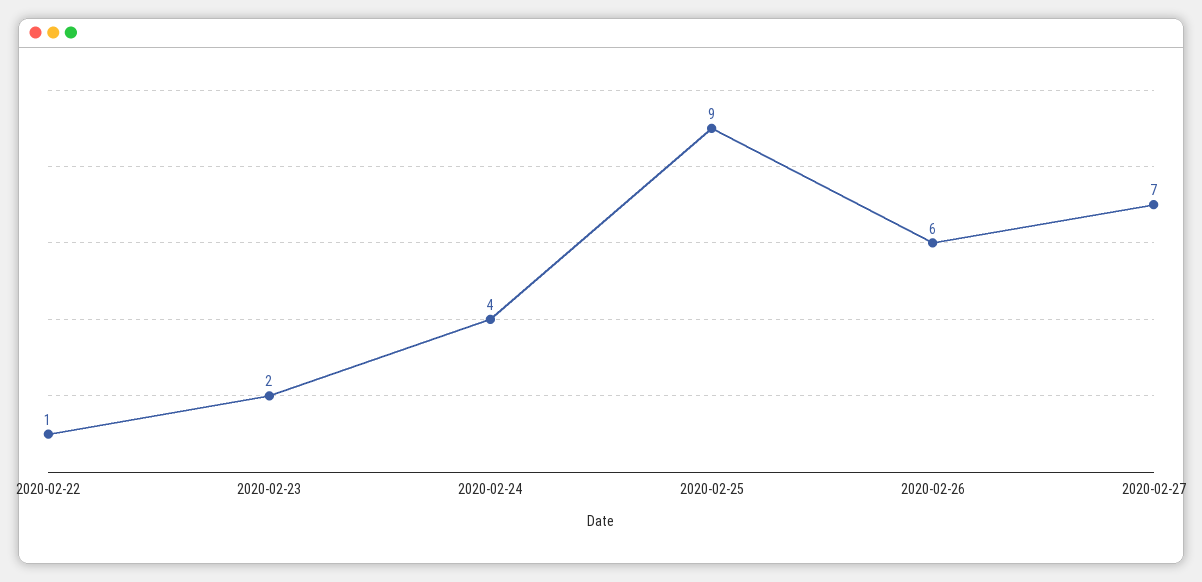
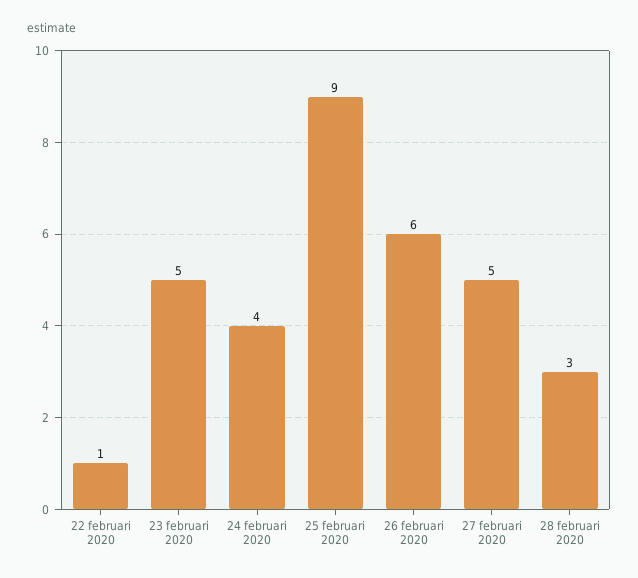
2020-02-23: 2 -> 5
2020-02-27: 7 -> 5
28 februari 2020: none -> 3

